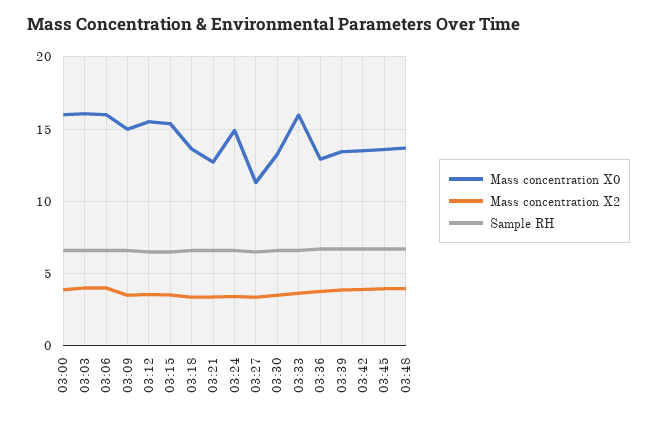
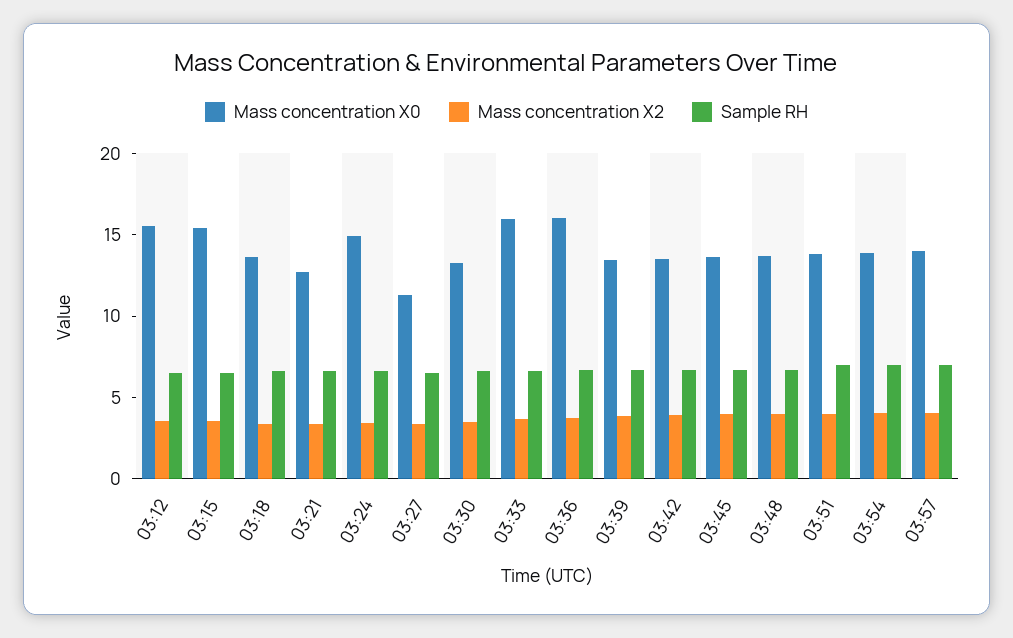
Mass concentration X0, 03:00: 16 -> none
Mass concentration X2, 03:00: 4 -> none
Sample RH, 03:00: 6.5 -> none
Mass concentration X0, 03:03: 16 -> none
Mass concentration X2, 03:03: 4 -> none
Sample RH, 03:03: 6.5 -> none
Mass concentration X0, 03:06: 16 -> none
Mass concentration X2, 03:06: 4 -> none
Sample RH, 03:06: 6.5 -> none
Mass concentration X0, 03:09: 15 -> none
Mass concentration X2, 03:09: 3.5 -> none
Sample RH, 03:09: 6.5 -> none
Mass concentration X0, 03:36: 13 -> 16
Mass concentration X0, 03:51: none -> 14
Mass concentration X2, 03:51: none -> 4
Sample RH, 03:51: none -> 7
Mass concentration X0, 03:54: none -> 14
Mass concentration X2, 03:54: none -> 4
Sample RH, 03:54: none -> 7
Mass concentration X0, 03:57: none -> 14
Mass concentration X2, 03:57: none -> 4
Sample RH, 03:57: none -> 7

